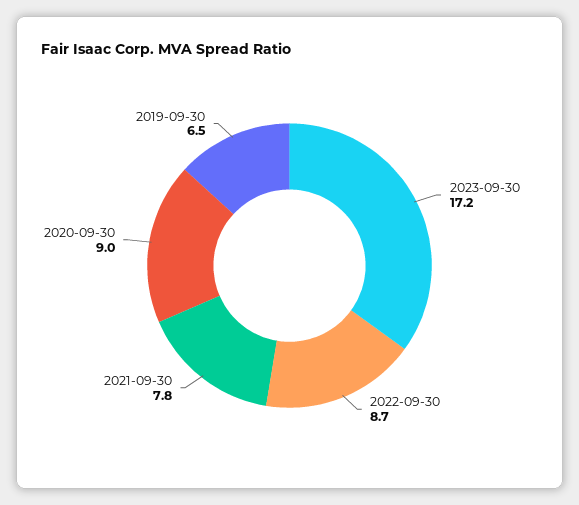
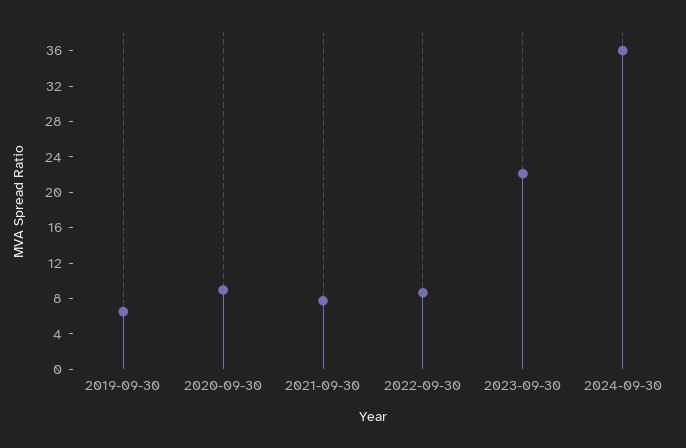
2023-09-30: 17.2 -> 22
2024-09-30: none -> 36

